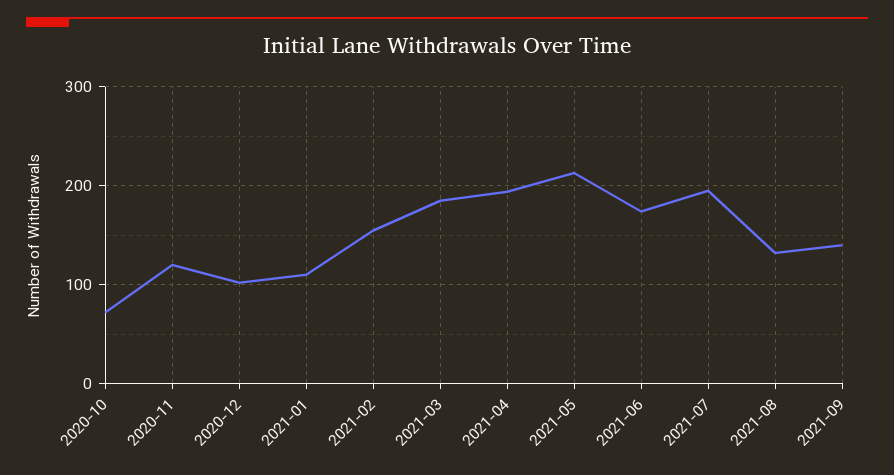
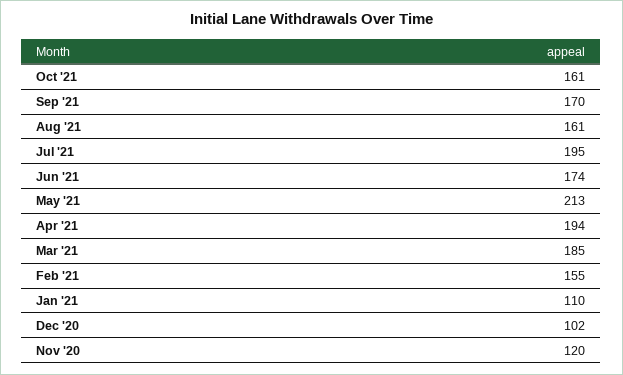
2020-10: 70 -> none
2021-08: 130 -> 161
2021-09: 140 -> 170
Oct '21: none -> 161

